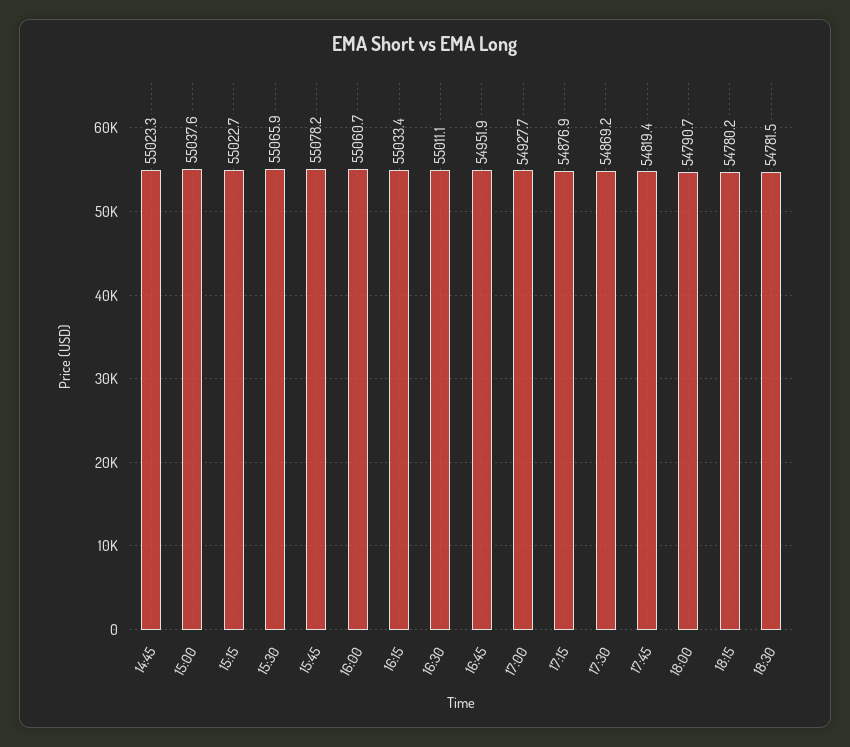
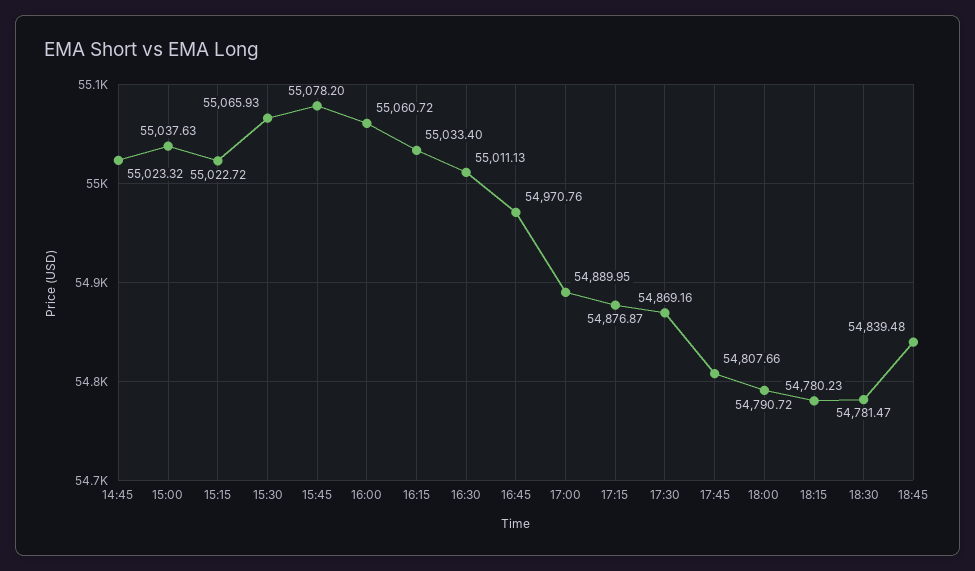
16:45: 54951.9 -> 54970.76
17:00: 54927.7 -> 54889.95
17:45: 54819.4 -> 54807.66
18:45: none -> 54839.48

